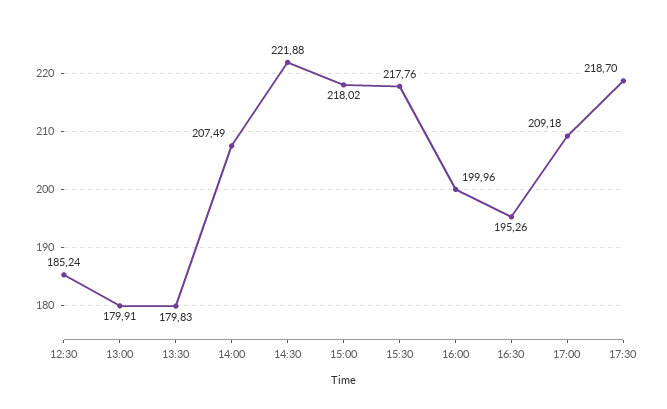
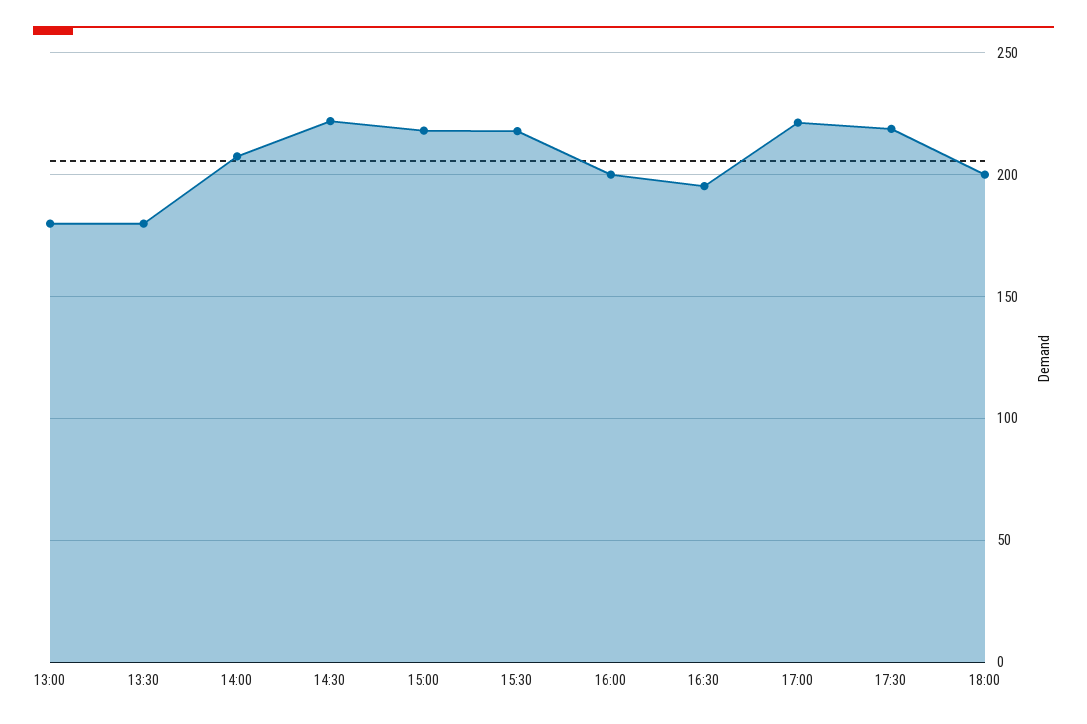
12:30: 185.24 -> none
17:00: 209.18 -> 220
18:00: none -> 200

